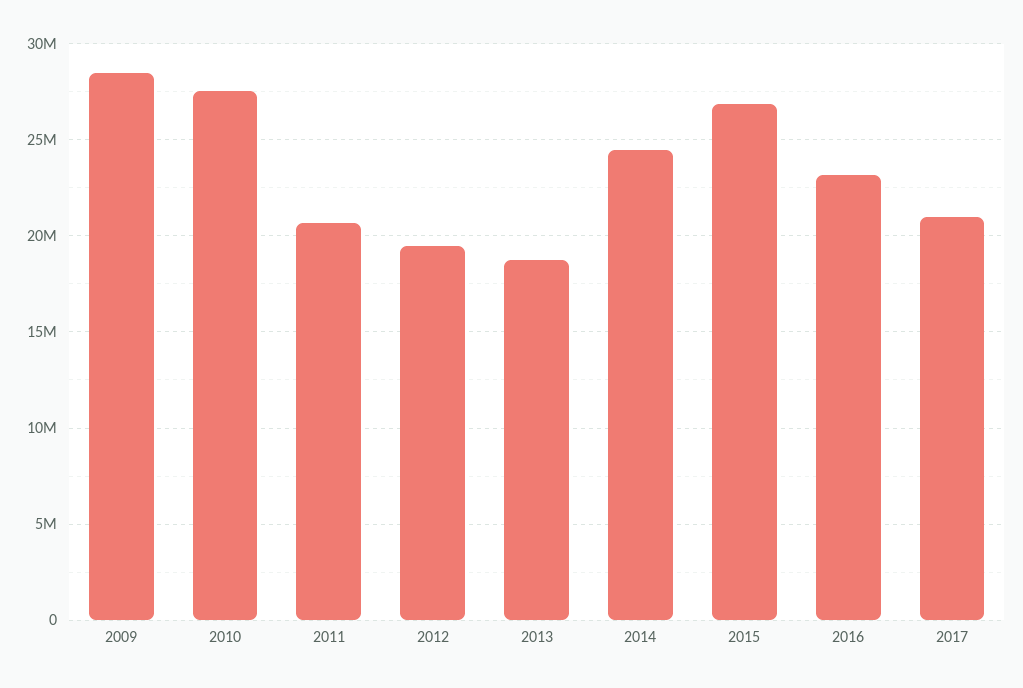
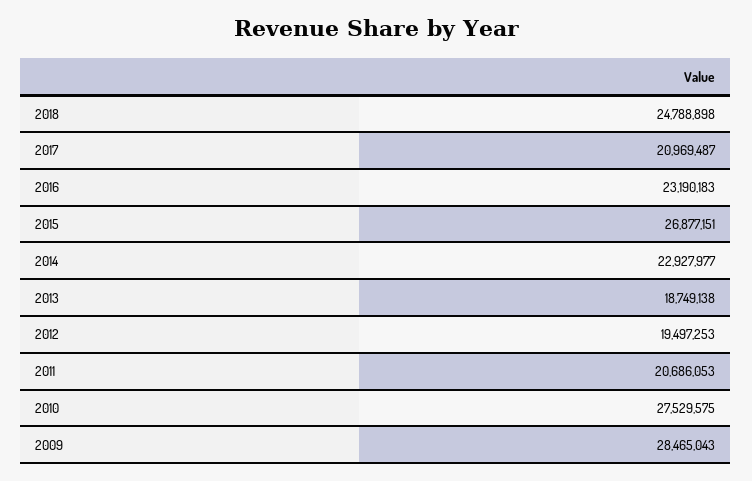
2014: 24500000 -> 22927977
2018: none -> 24788898

